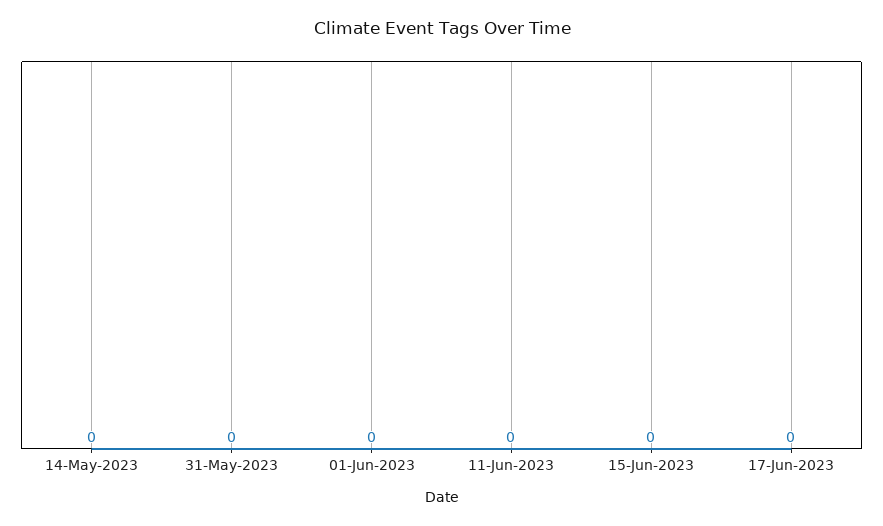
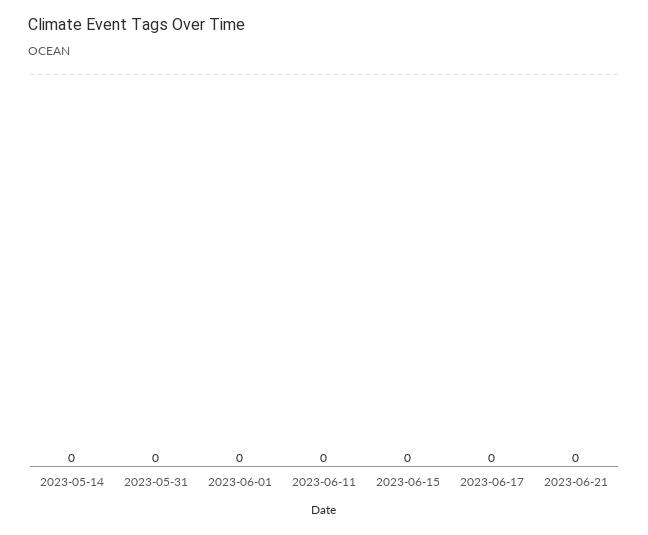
2023-06-21: none -> 0

